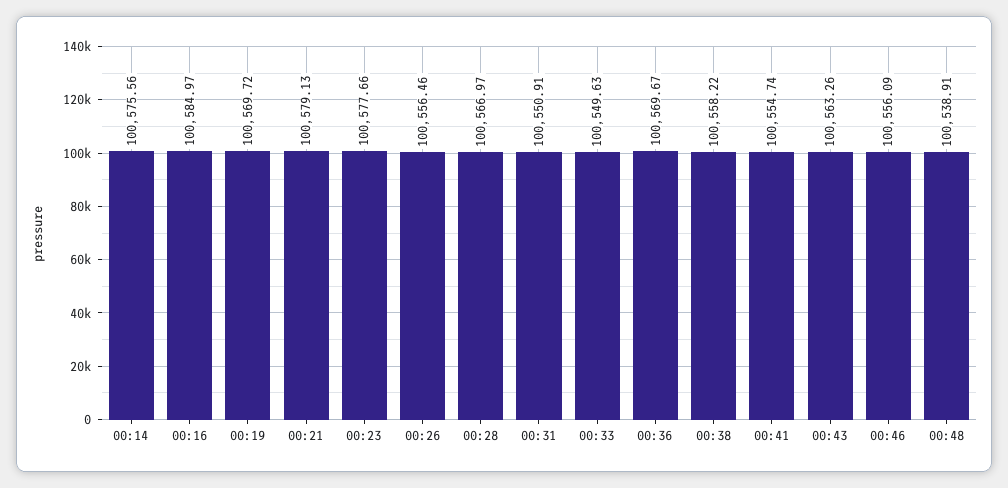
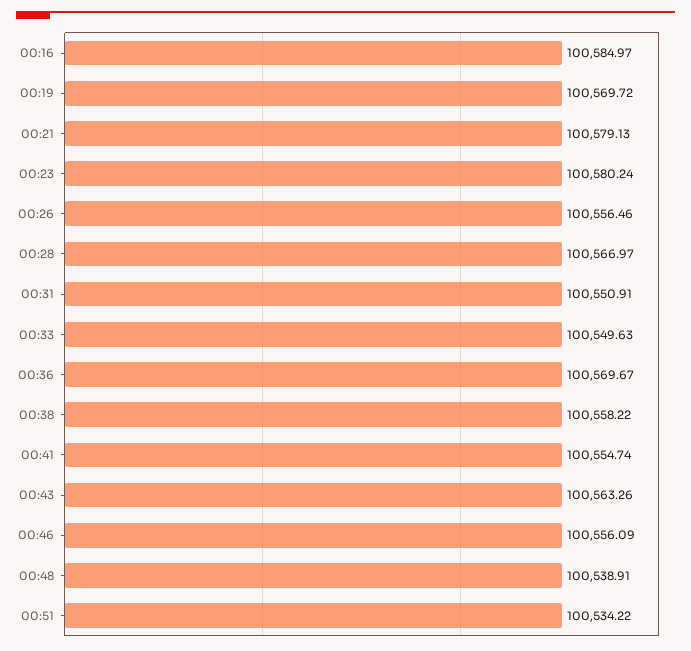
00:14: 100575.56 -> none
00:23: 100577.66 -> 100580.24
00:51: none -> 100534.22

